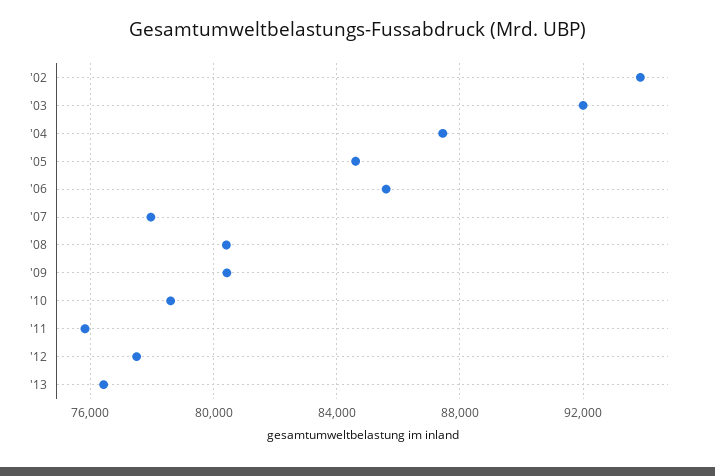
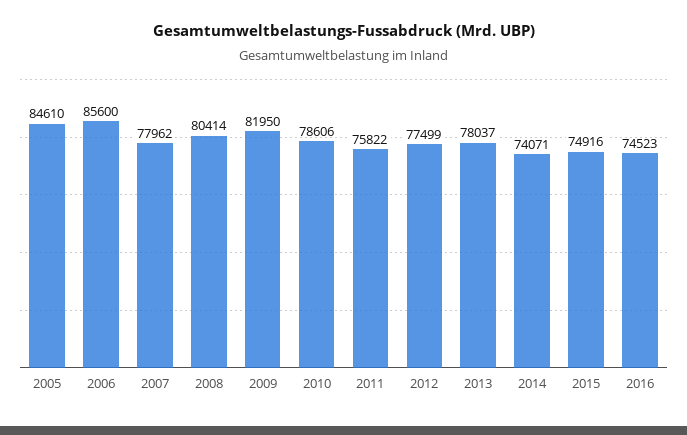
'02: 94000 -> none
'03: 92000 -> none
'04: 87500 -> none
'09: 80500 -> 81950
'13: 76500 -> 78037
2014: none -> 74071
2015: none -> 74916
2016: none -> 74523

